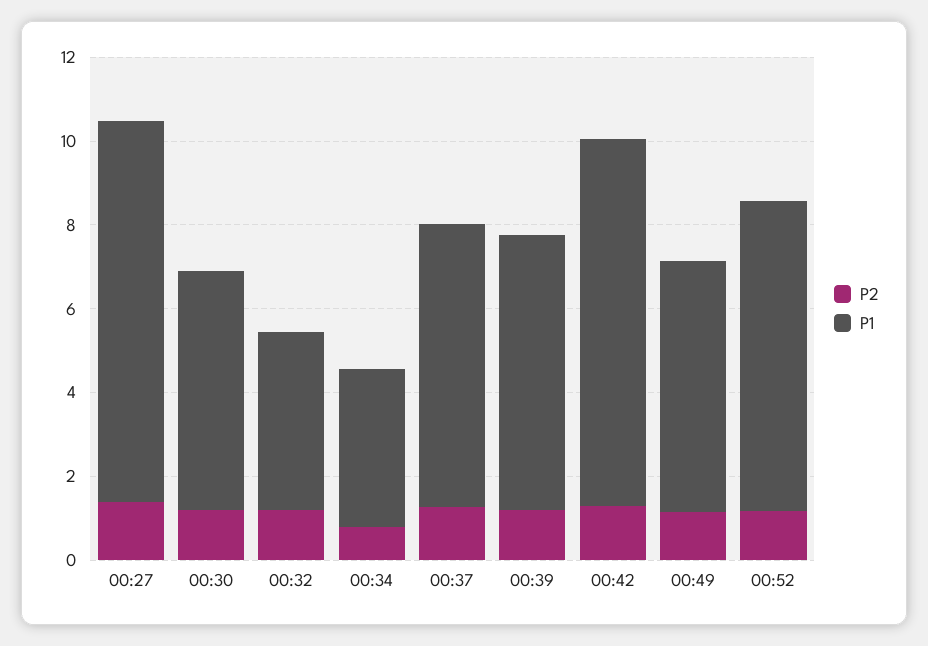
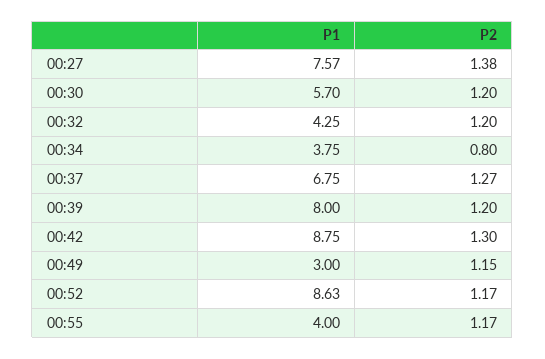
P1, 00:27: 9 -> 7.57
P1, 00:39: 6.5 -> 8
P1, 00:49: 6 -> 3
P1, 00:52: 7.5 -> 8.63
P1, 00:55: none -> 4
P2, 00:55: none -> 1.17

